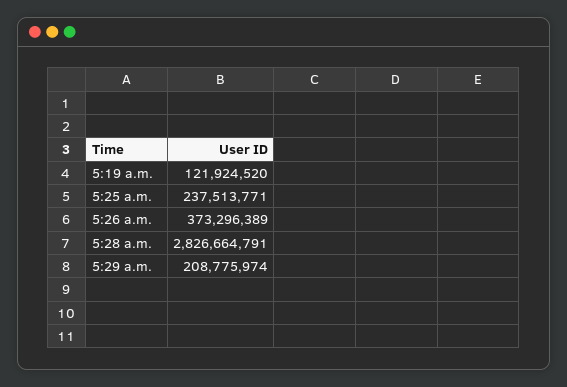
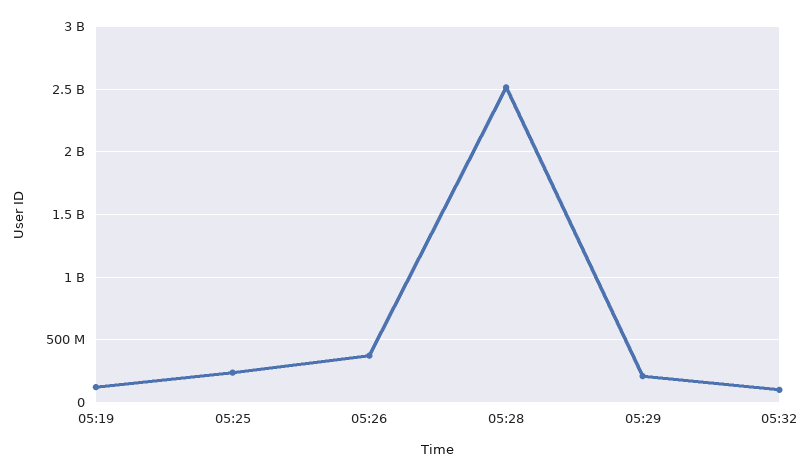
5:28 a.m.: 2826664791 -> 2500000000
05:32: none -> 100000000

